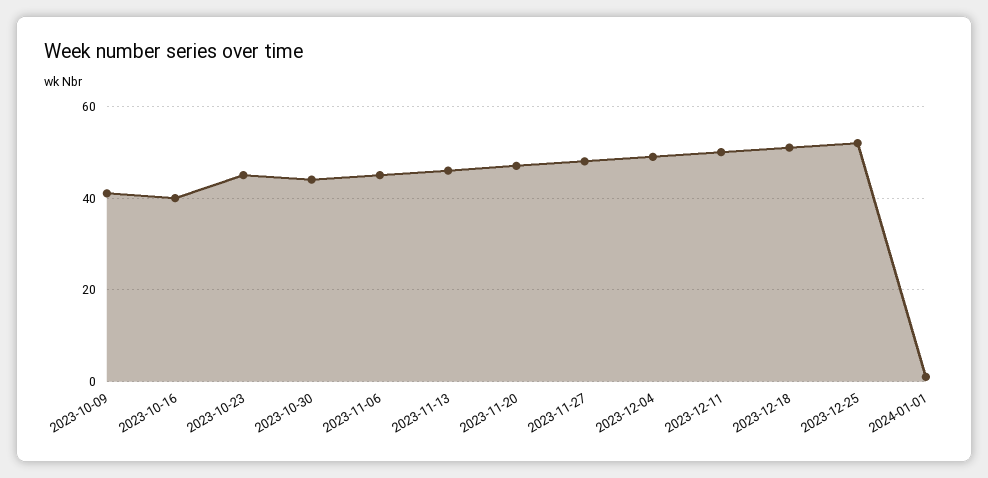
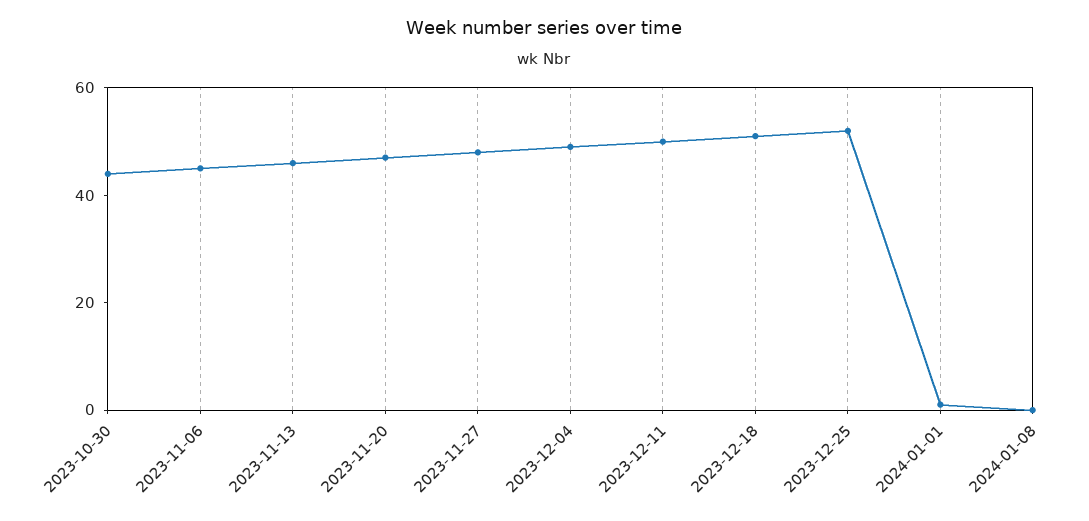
2023-10-09: 40 -> none
2023-10-16: 40 -> none
2023-10-23: 45 -> none
2024-01-08: none -> 0

